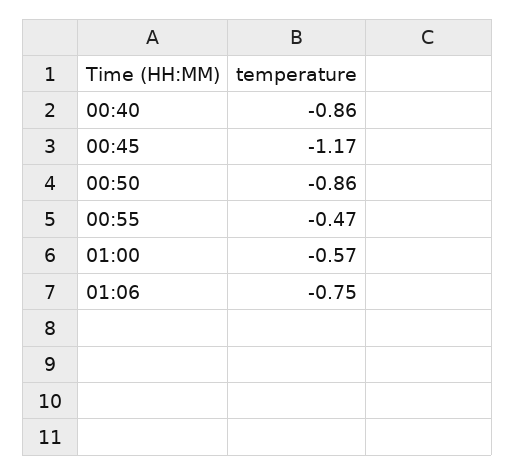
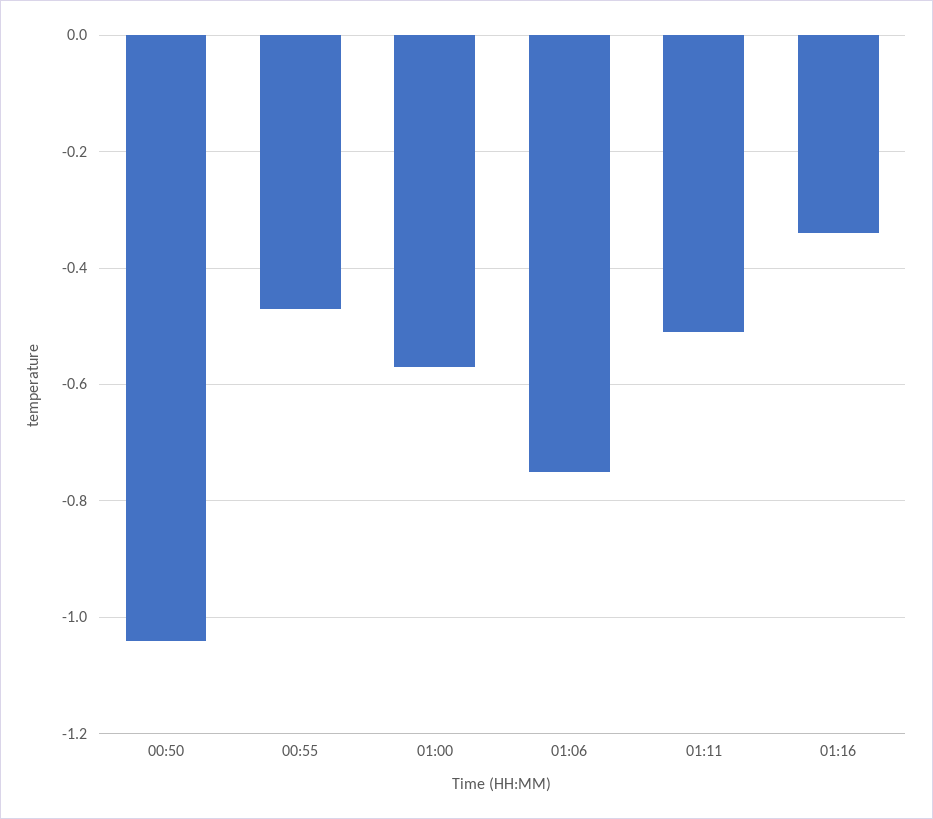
00:40: -0.86 -> none
00:45: -1.17 -> none
00:50: -0.86 -> -1.05
01:11: none -> -0.5
01:16: none -> -0.35

